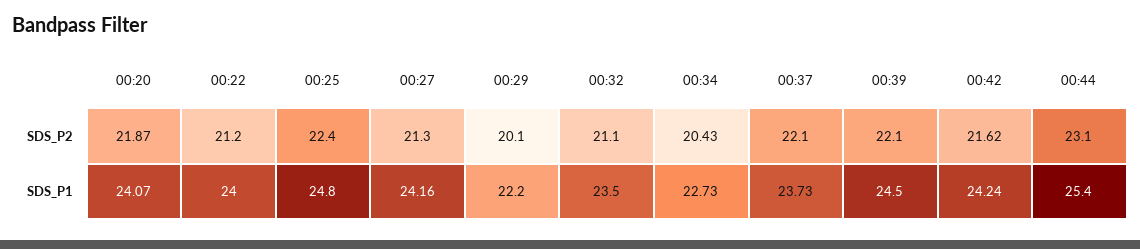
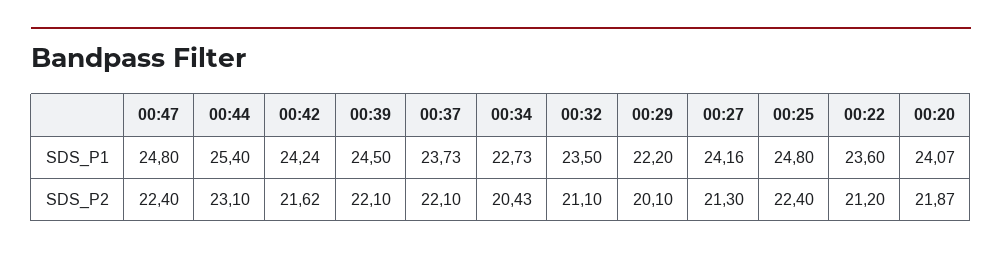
00:22, SDS_P1: 24 -> 23.6
00:47, SDS_P1: none -> 24.8
00:47, SDS_P2: none -> 22.4

